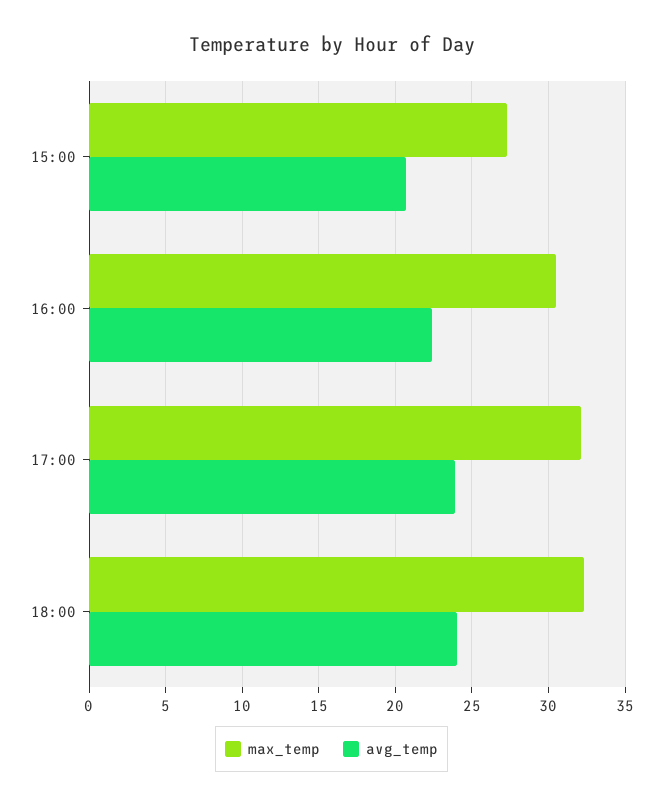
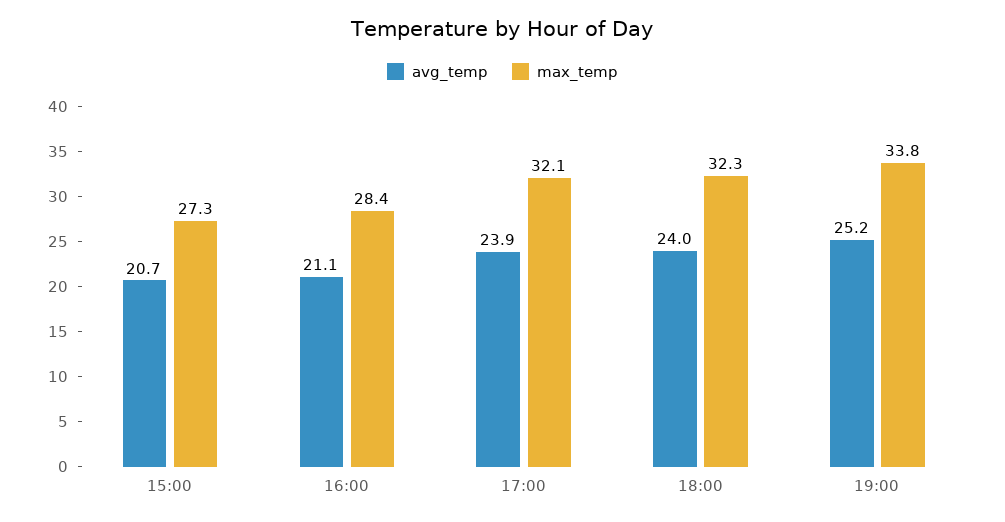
max_temp, 16:00: 30.5 -> 28.4
avg_temp, 16:00: 22.5 -> 21.1
avg_temp, 19:00: none -> 25.2
max_temp, 19:00: none -> 33.8

